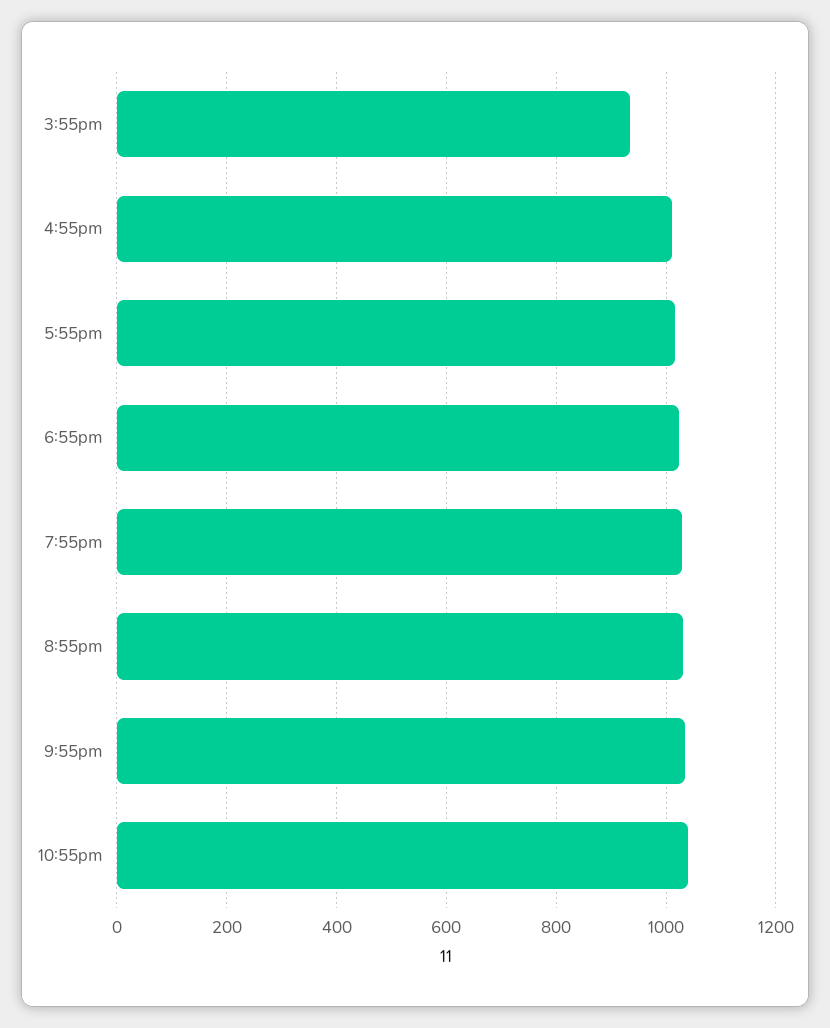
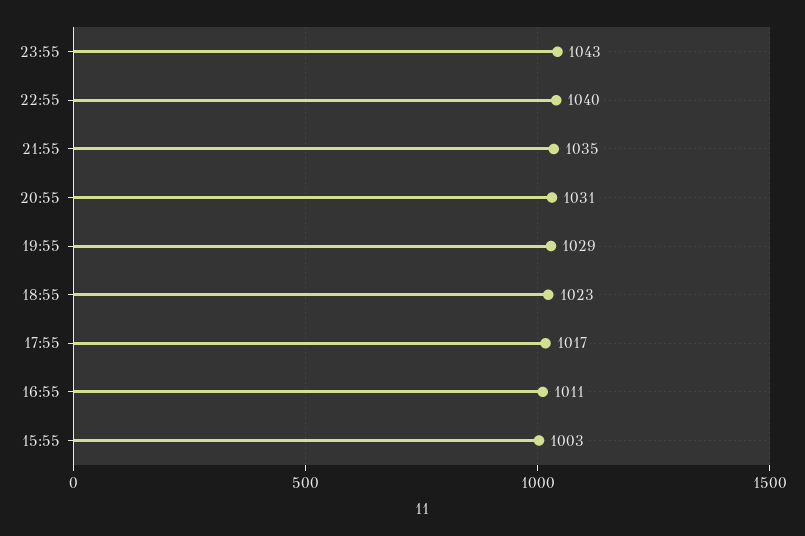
3:55pm: 940 -> 1003
23:55: none -> 1043

